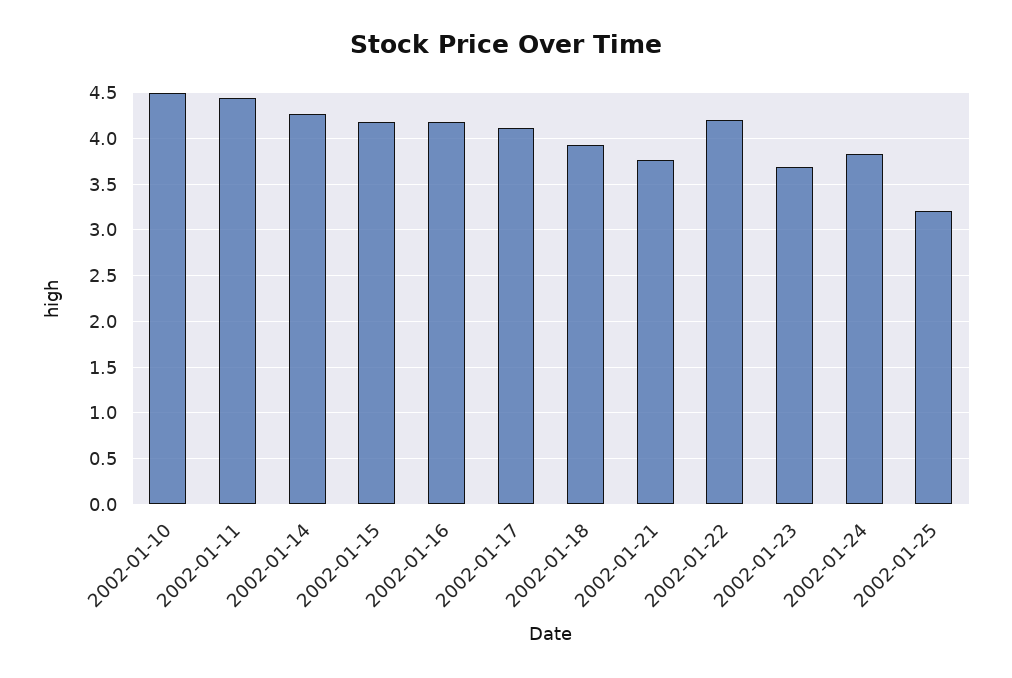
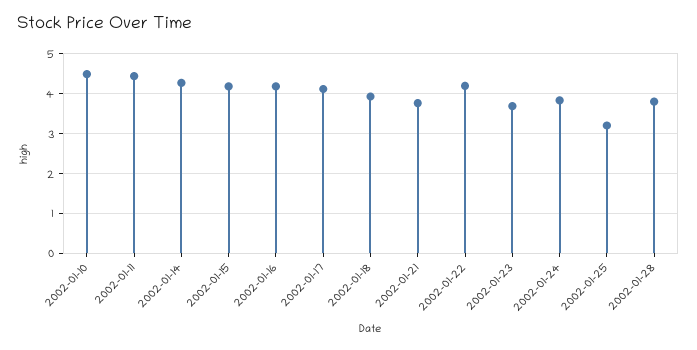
2002-01-28: none -> 3.8

